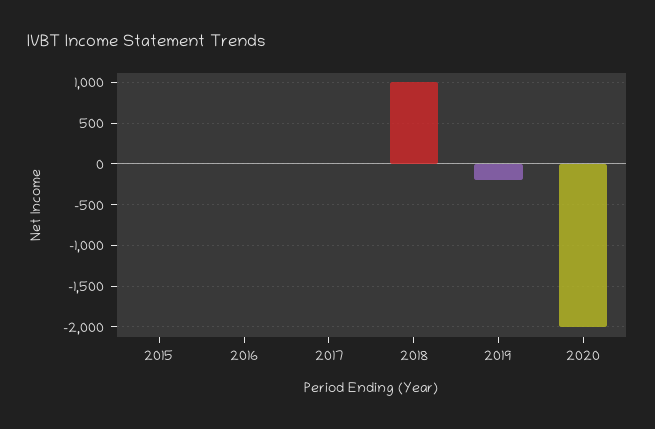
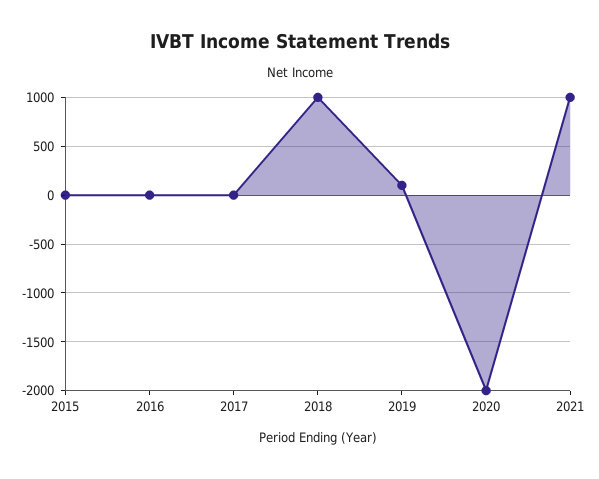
2019: -200 -> 100
2021: none -> 1000

